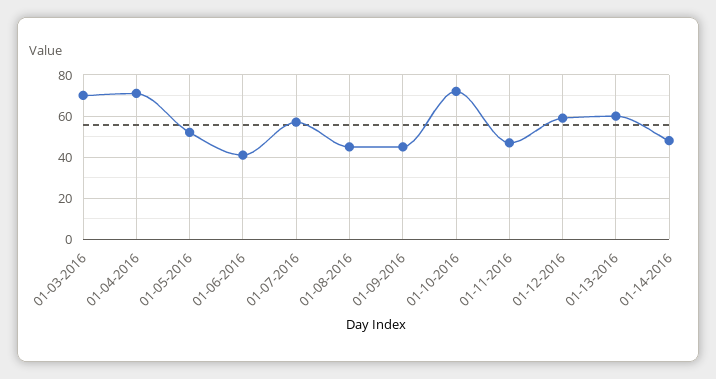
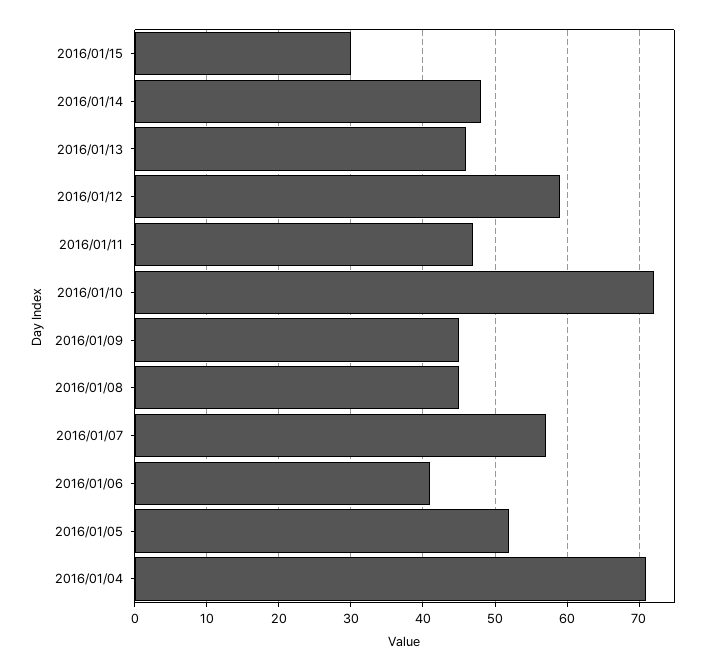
01-03-2016: 70 -> none
01-13-2016: 60 -> 46
2016/01/15: none -> 30

